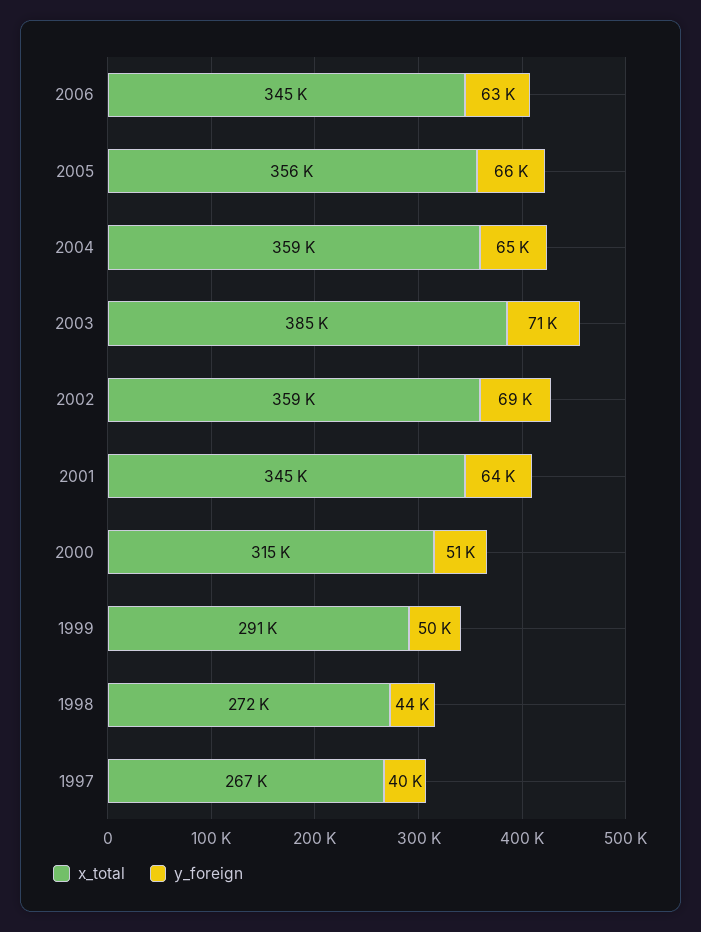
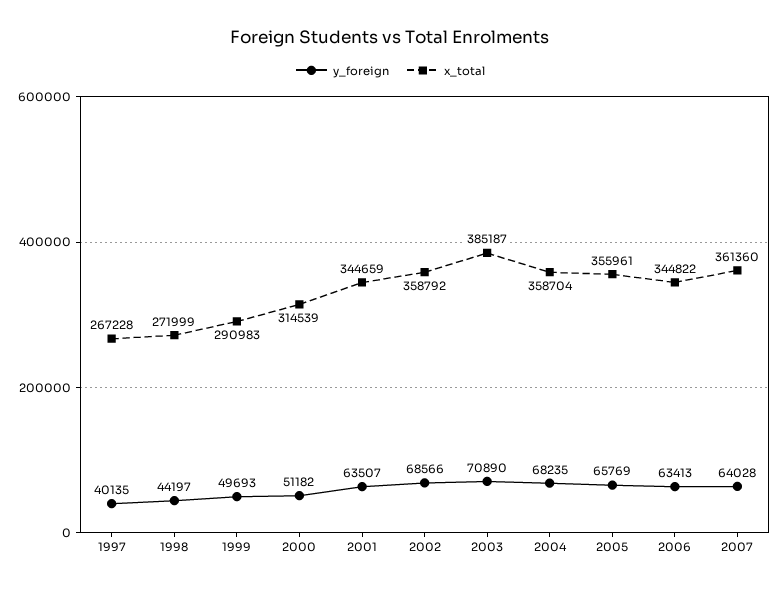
y_foreign, 2004: 65000 -> 68235
y_foreign, 2007: none -> 64028
x_total, 2007: none -> 361360

